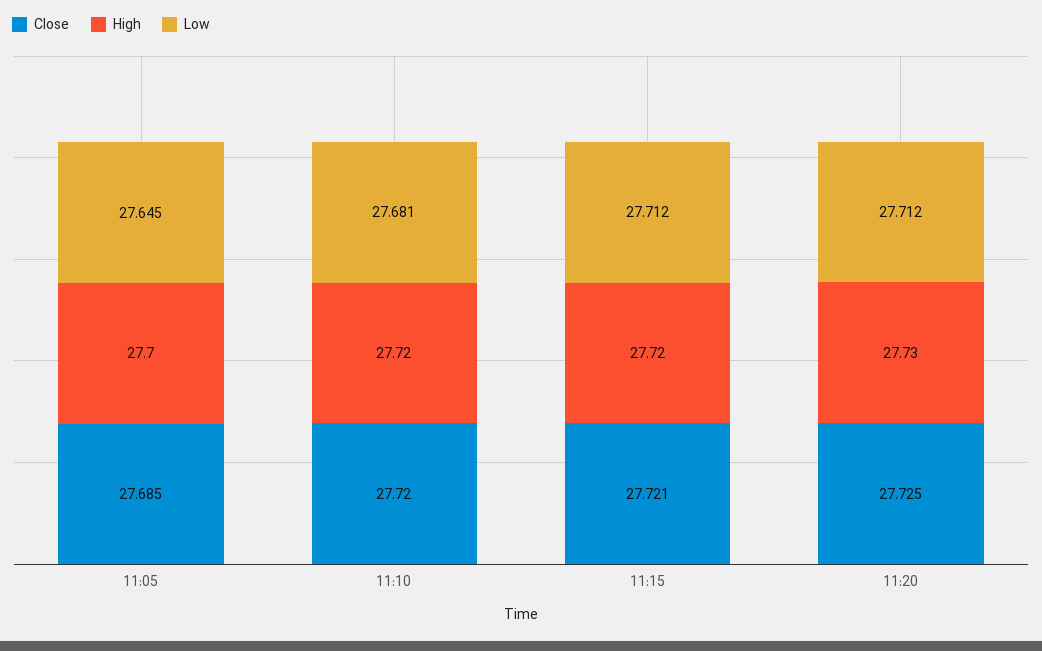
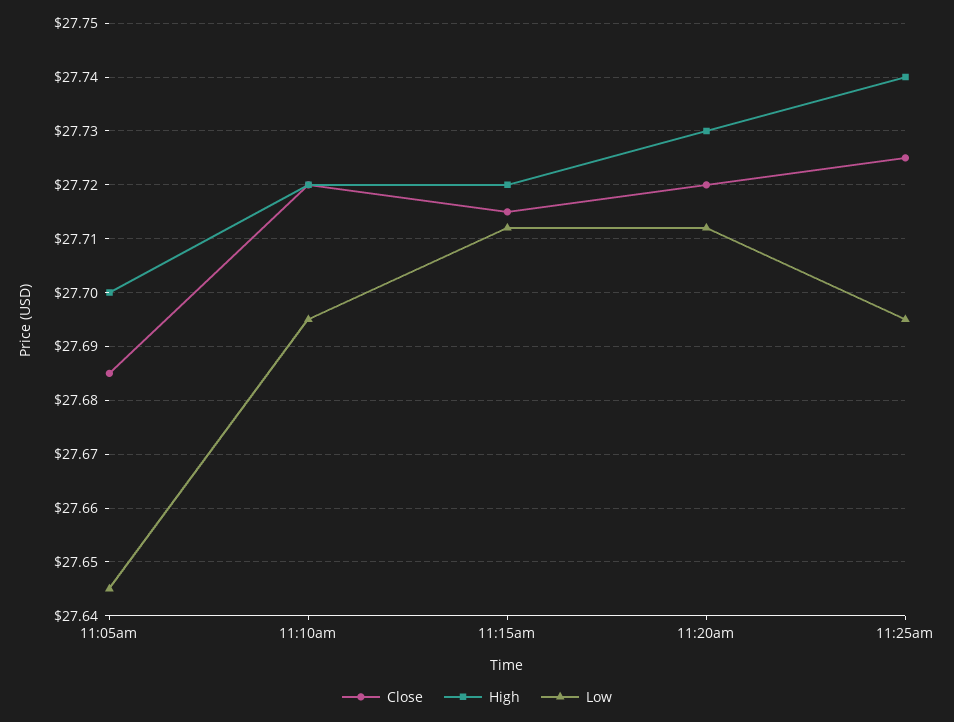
Low, 11:10: 27.681 -> 27.695
Close, 11:15: 27.721 -> 27.715
Close, 11:20: 27.725 -> 27.72
Close, 11:25am: none -> 27.725
High, 11:25am: none -> 27.74
Low, 11:25am: none -> 27.695

